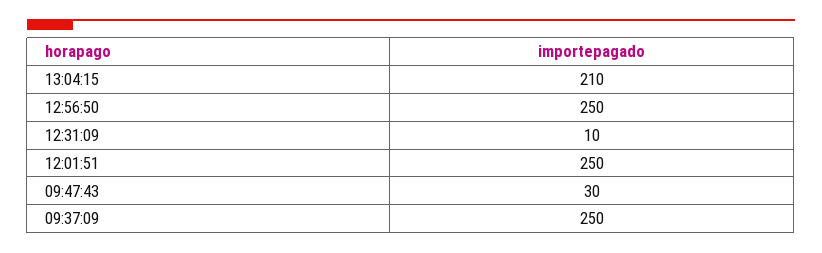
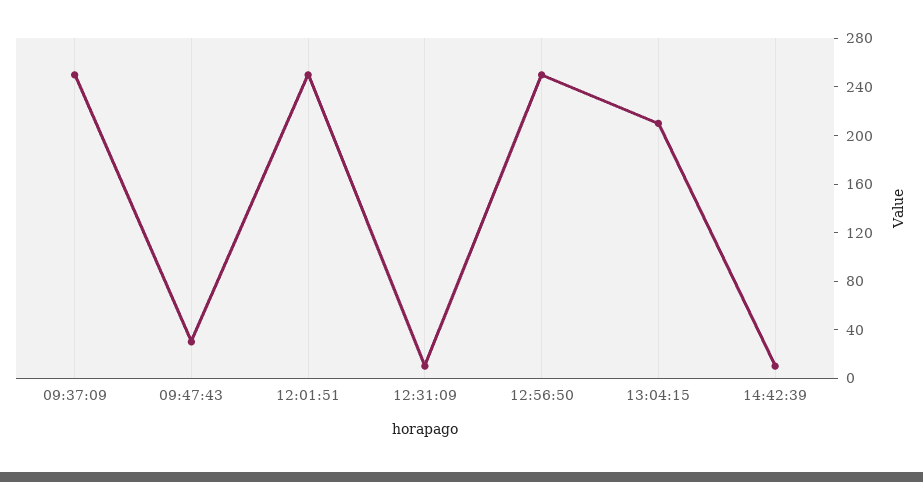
14:42:39: none -> 10

